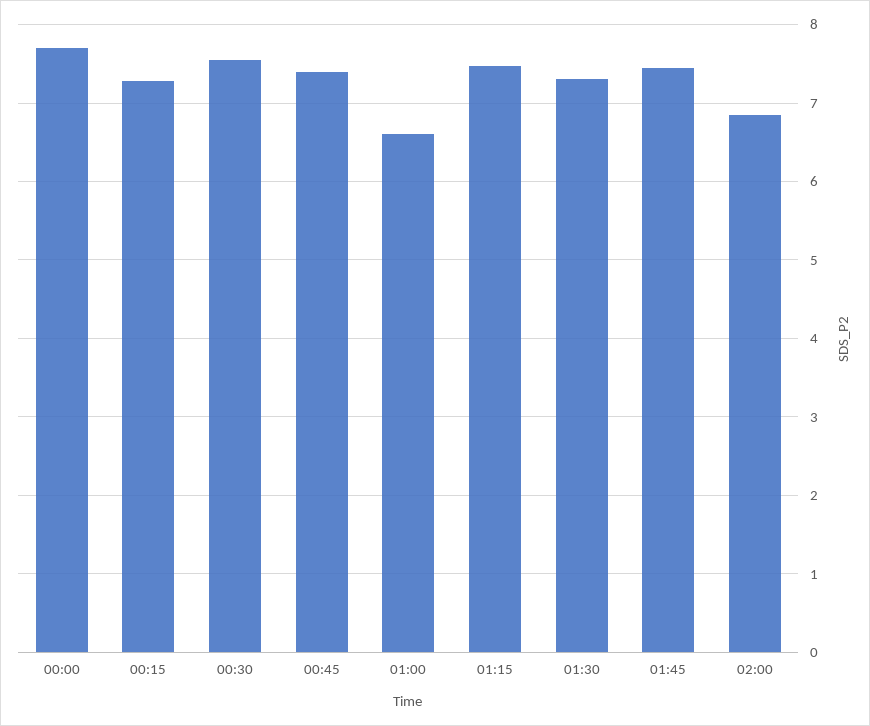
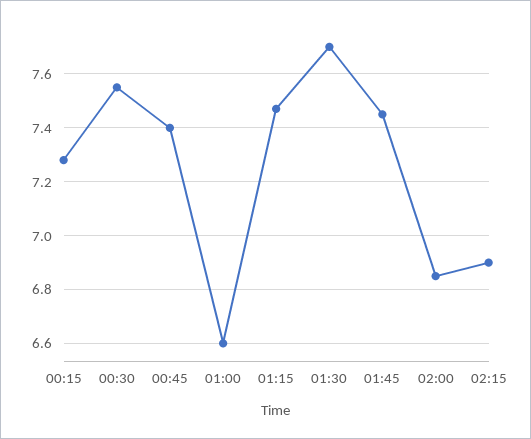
00:00: 7.7 -> none
01:30: 7.3 -> 7.7
02:15: none -> 6.9

